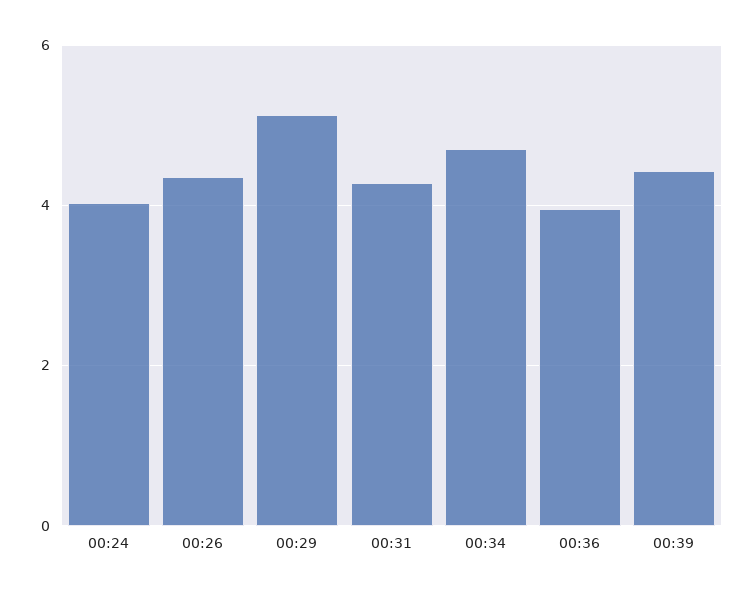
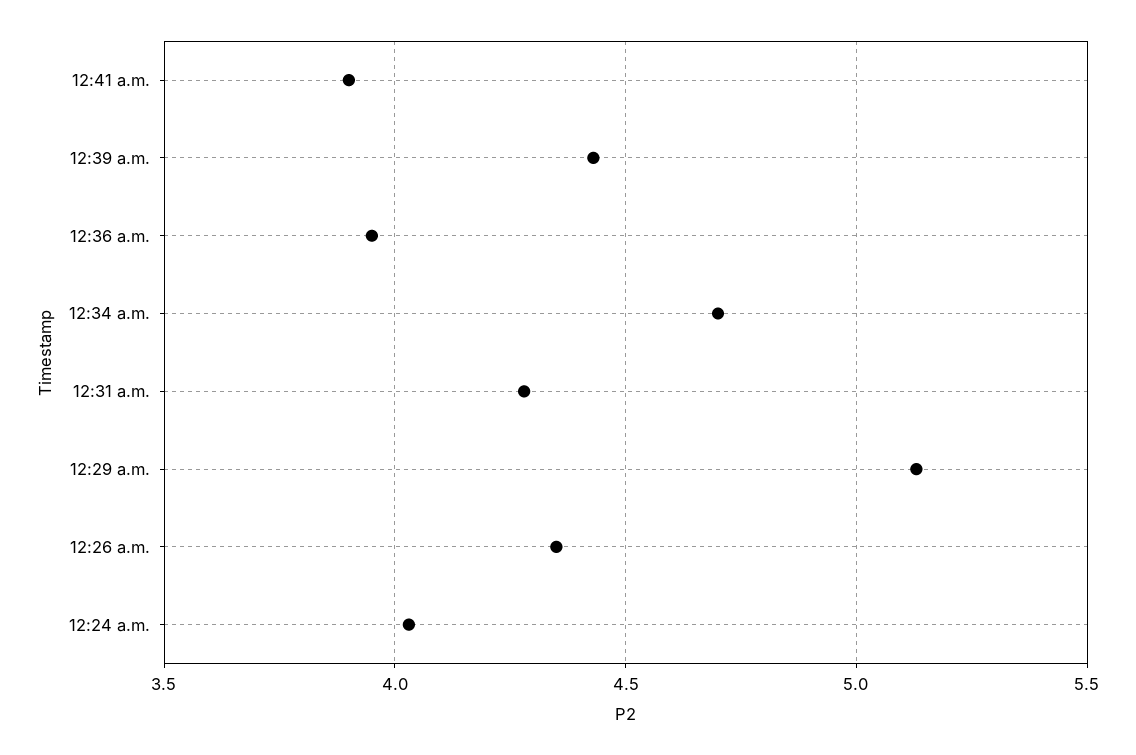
12:41 a.m.: none -> 3.9

